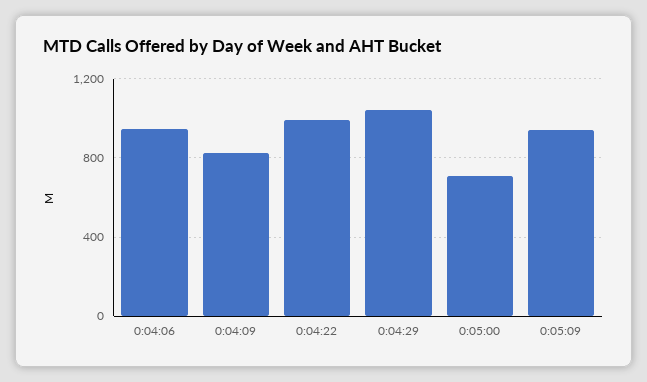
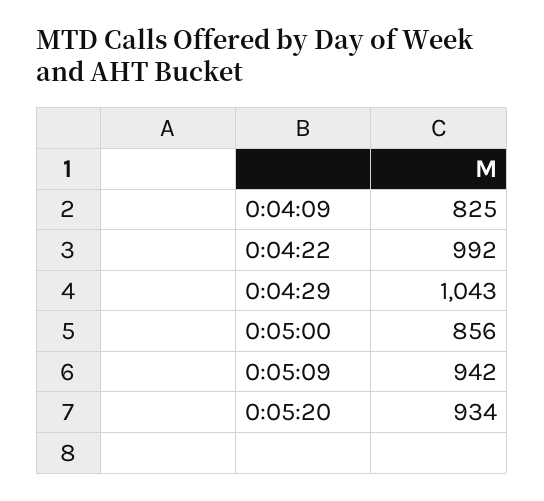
0:04:06: 950 -> none
0:05:00: 700 -> 856
0:05:20: none -> 934

